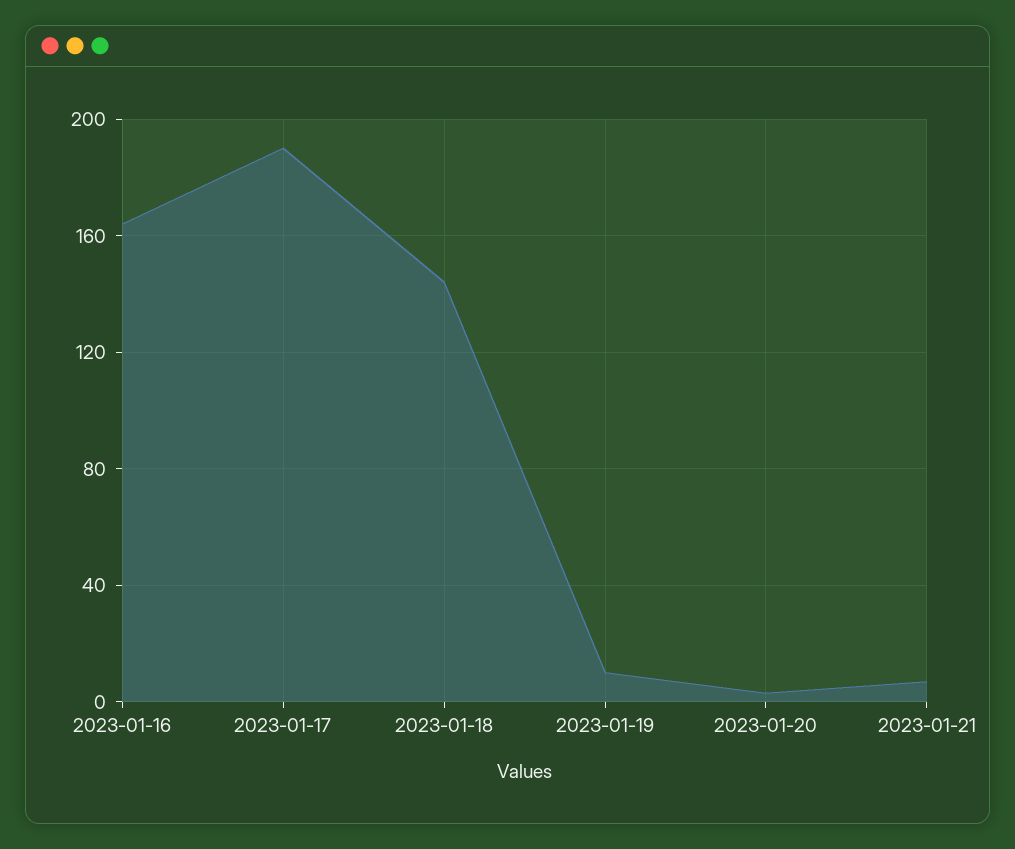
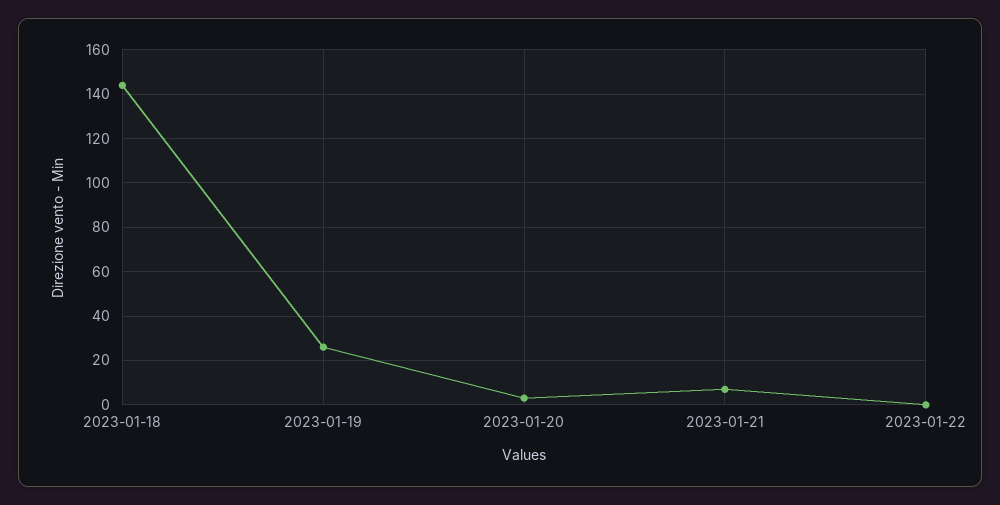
2023-01-16: 165 -> none
2023-01-17: 190 -> none
2023-01-19: 10 -> 25
2023-01-22: none -> 0

